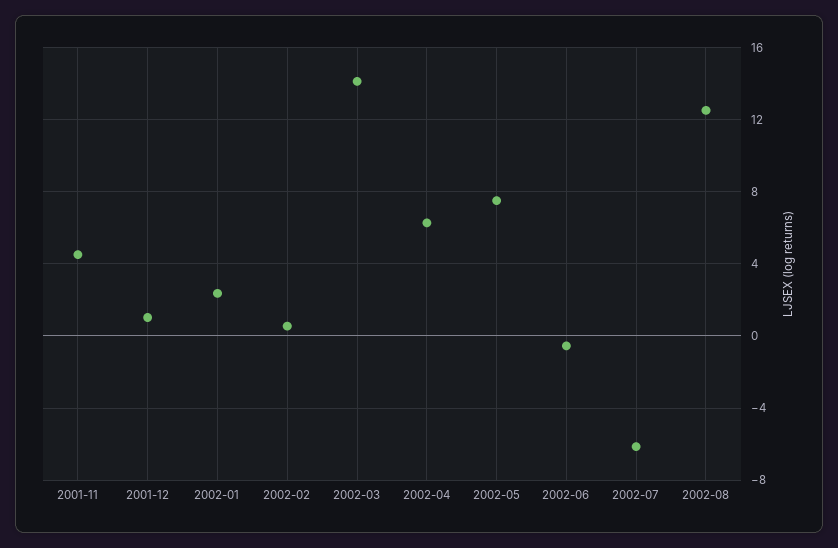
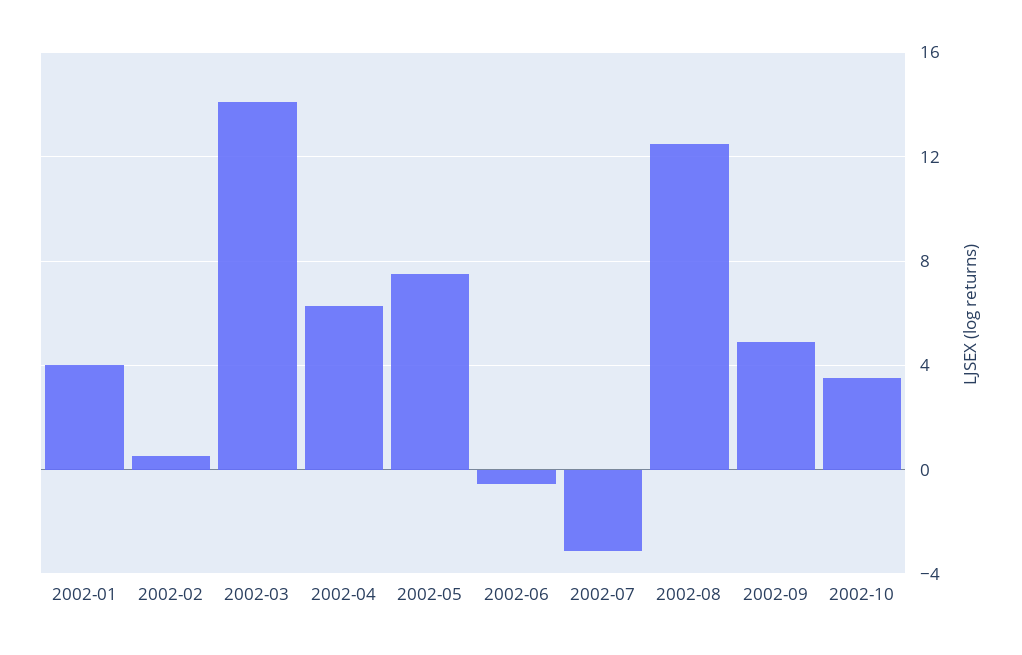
2001-11: 4.5 -> none
2001-12: 1 -> none
2002-01: 2.5 -> 4
2002-07: -6 -> -3
2002-09: none -> 5
2002-10: none -> 3.5

